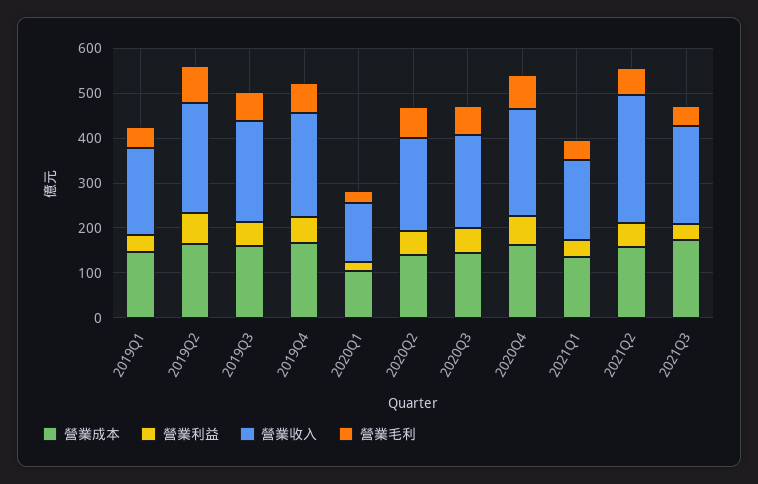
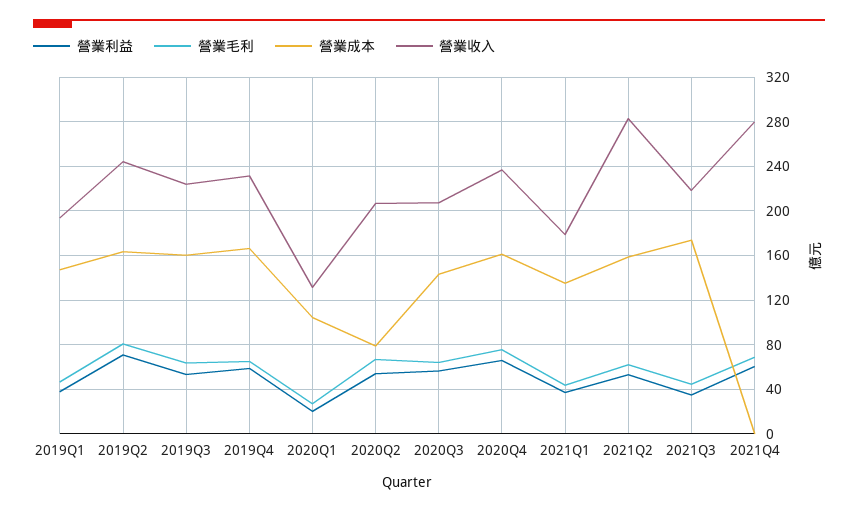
營業成本, 2020Q2: 140 -> 80
營業利益, 2021Q4: none -> 60
營業毛利, 2021Q4: none -> 70
營業成本, 2021Q4: none -> 0
營業收入, 2021Q4: none -> 280

